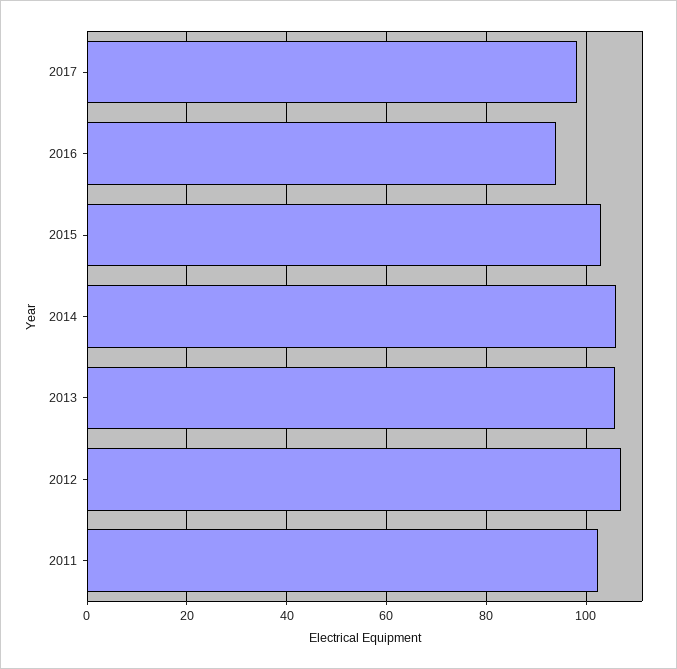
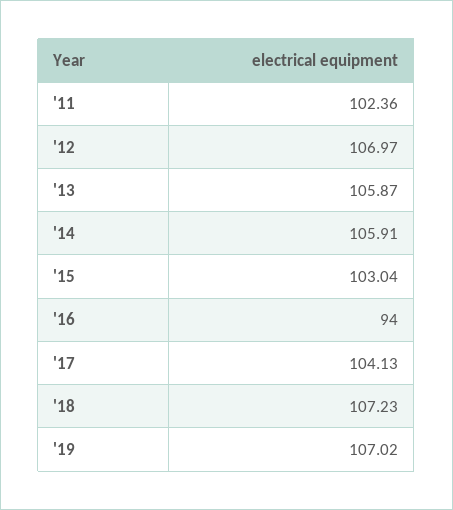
2017: 98 -> 104.13
'18: none -> 107.23
'19: none -> 107.02

